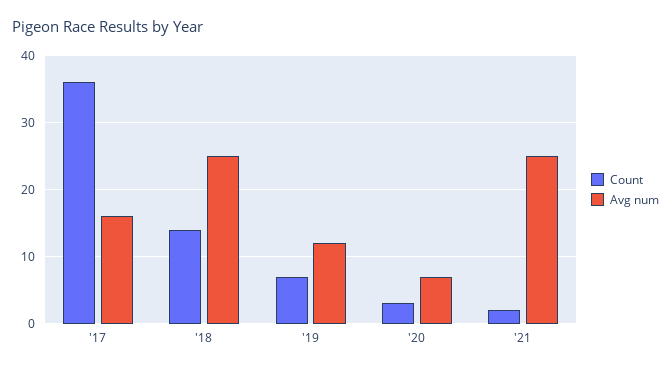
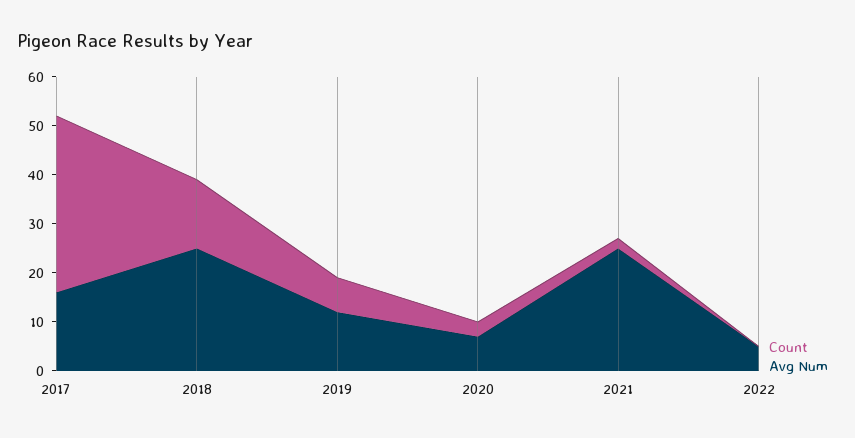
Count, 2022: none -> 0
Avg num, 2022: none -> 5

